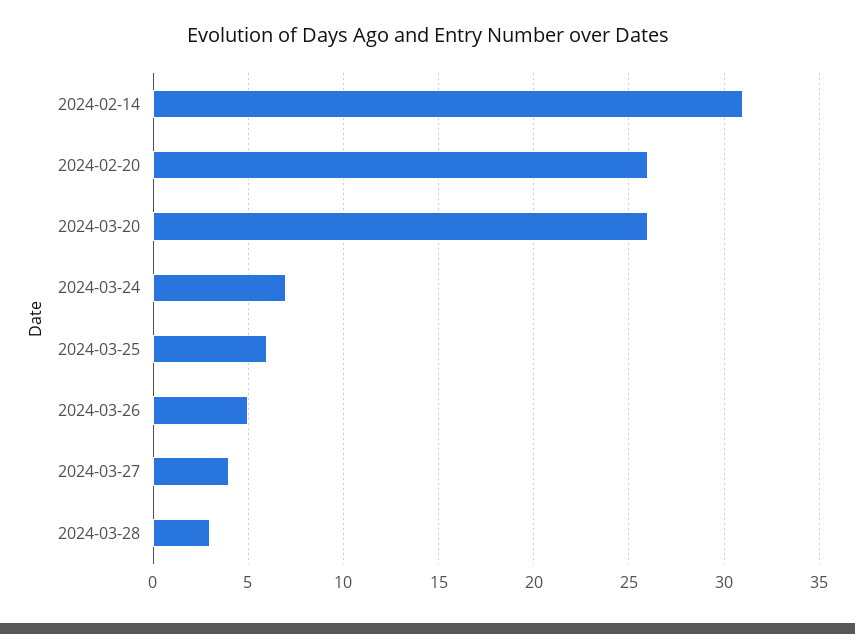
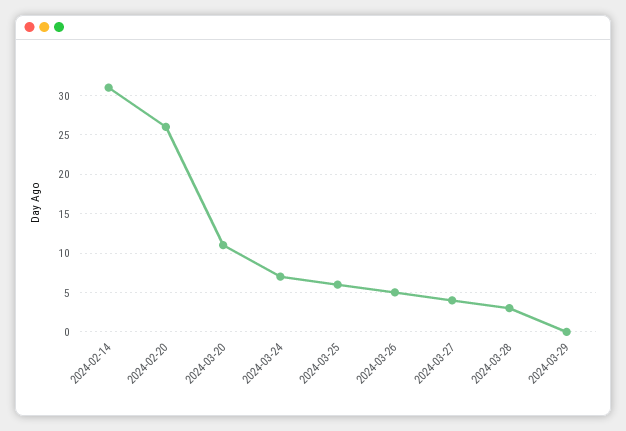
2024-03-20: 26 -> 11
2024-03-29: none -> 0

